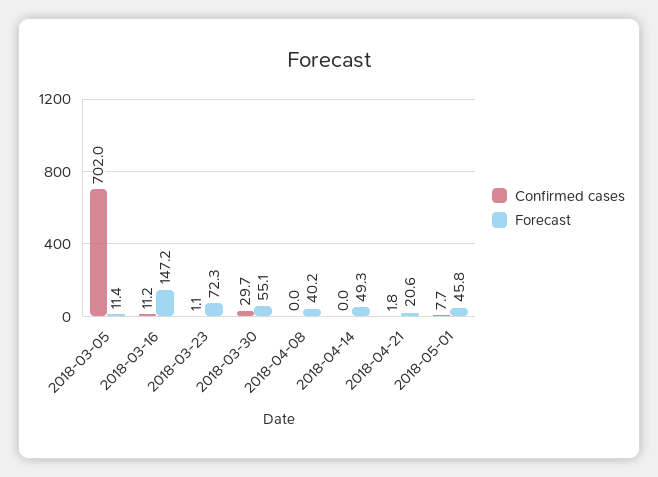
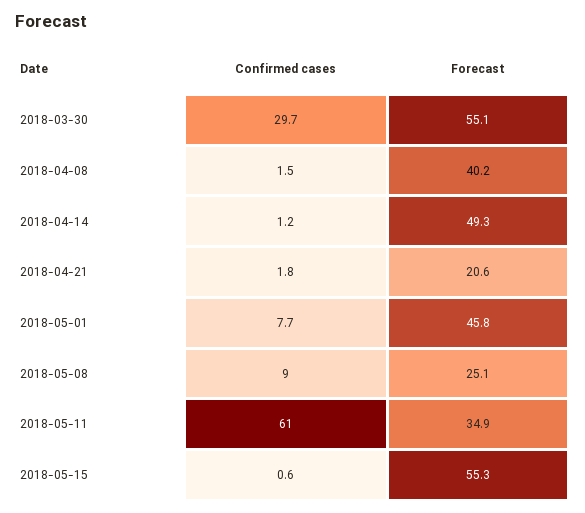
Confirmed cases, 2018-03-05: 702 -> none
Forecast, 2018-03-05: 11.4 -> none
Confirmed cases, 2018-03-16: 11.2 -> none
Forecast, 2018-03-16: 147.2 -> none
Confirmed cases, 2018-03-23: 1.1 -> none
Forecast, 2018-03-23: 72.3 -> none
Confirmed cases, 2018-04-08: 0 -> 1.5
Confirmed cases, 2018-04-14: 0 -> 1.2
Confirmed cases, 2018-05-08: none -> 9
Forecast, 2018-05-08: none -> 25.1
Confirmed cases, 2018-05-11: none -> 61
Forecast, 2018-05-11: none -> 34.9
Confirmed cases, 2018-05-15: none -> 0.6
Forecast, 2018-05-15: none -> 55.3

